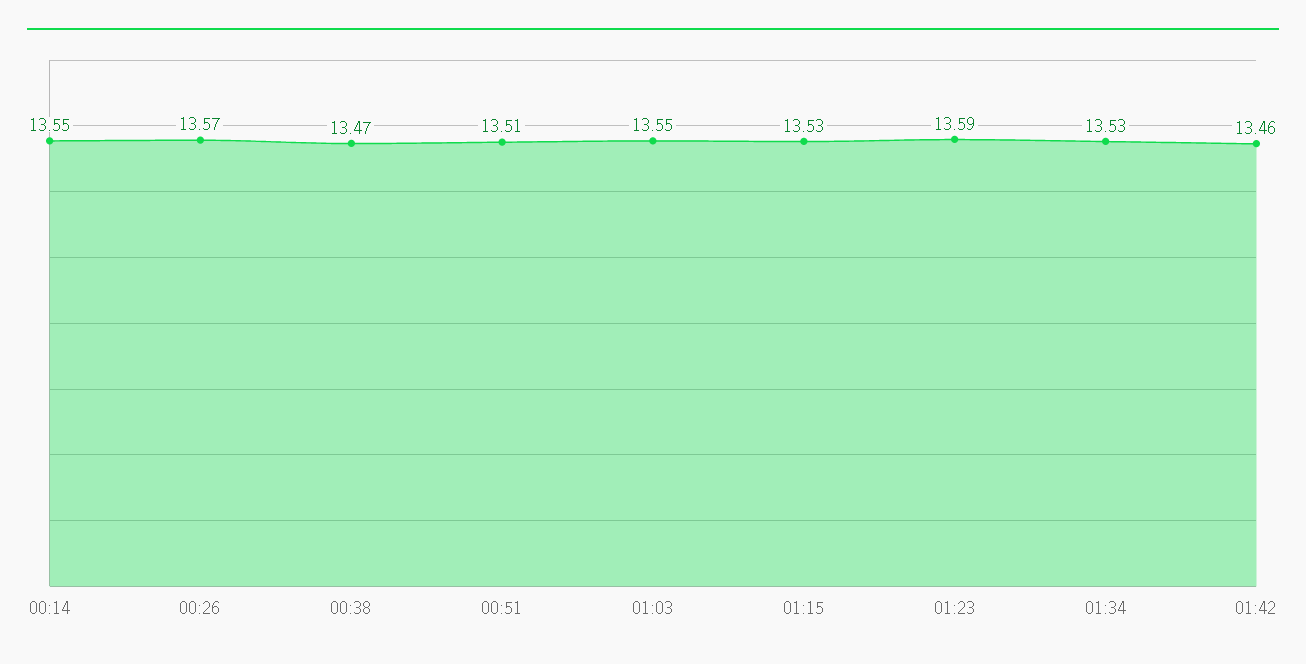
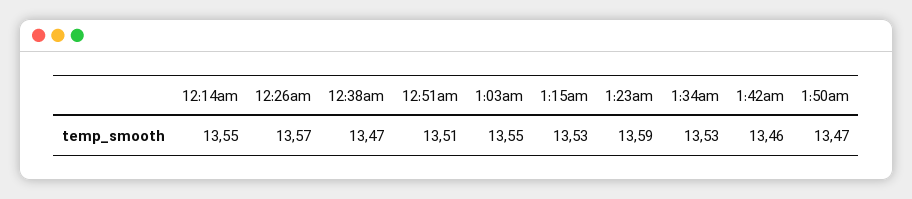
1:50am: none -> 13.47

